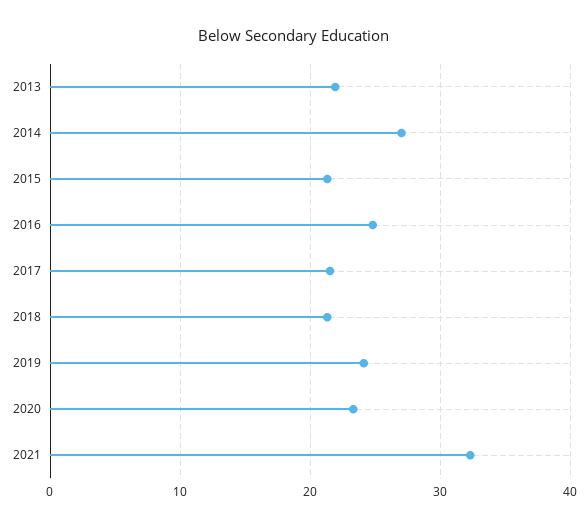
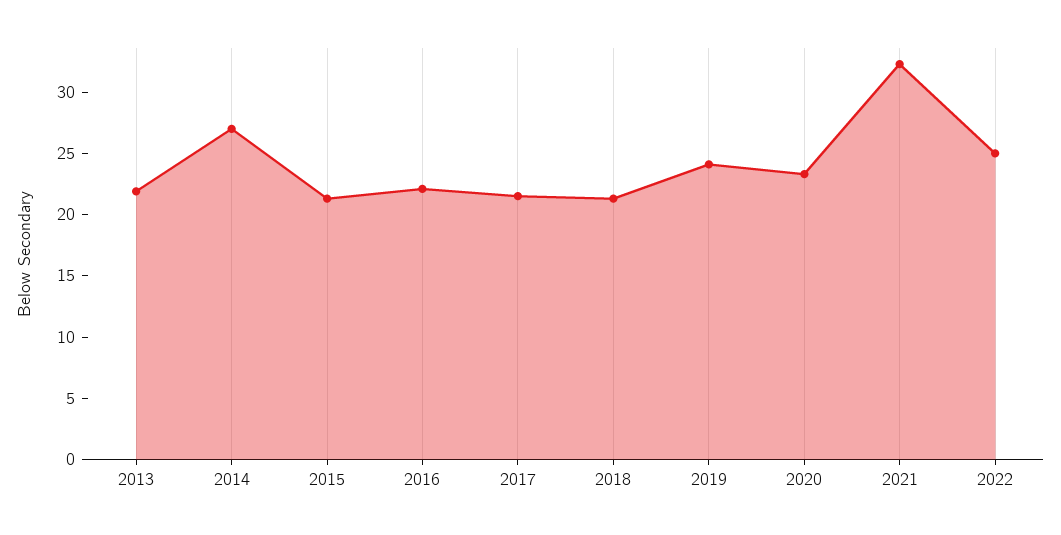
2016: 25 -> 22
2022: none -> 25

